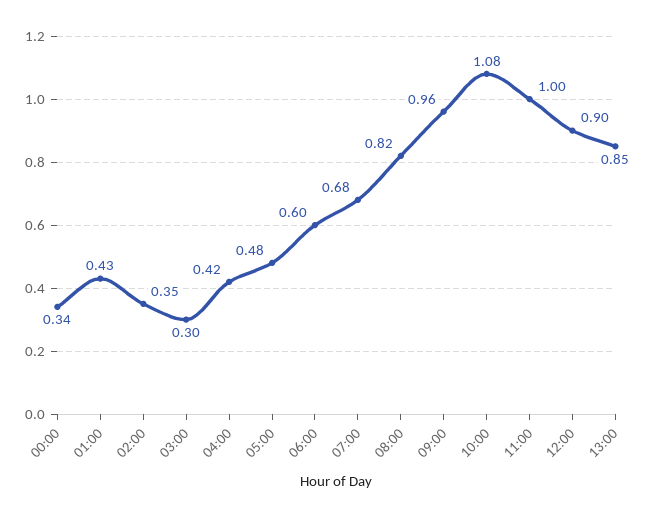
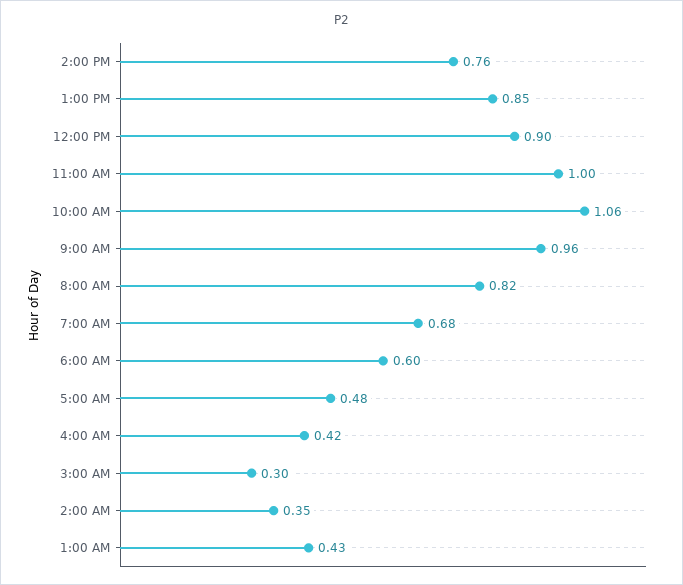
00:00: 0.34 -> none
10:00: 1.08 -> 1.06
2:00 PM: none -> 0.76

